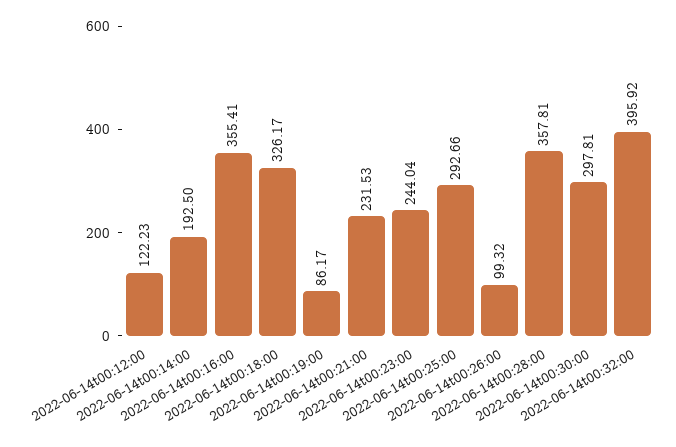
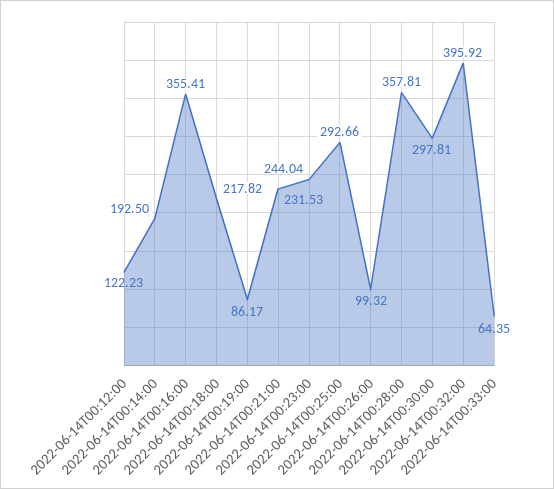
2022-06-14t00:18:00: 326.17 -> 217.82
2022-06-14T00:33:00: none -> 64.35

